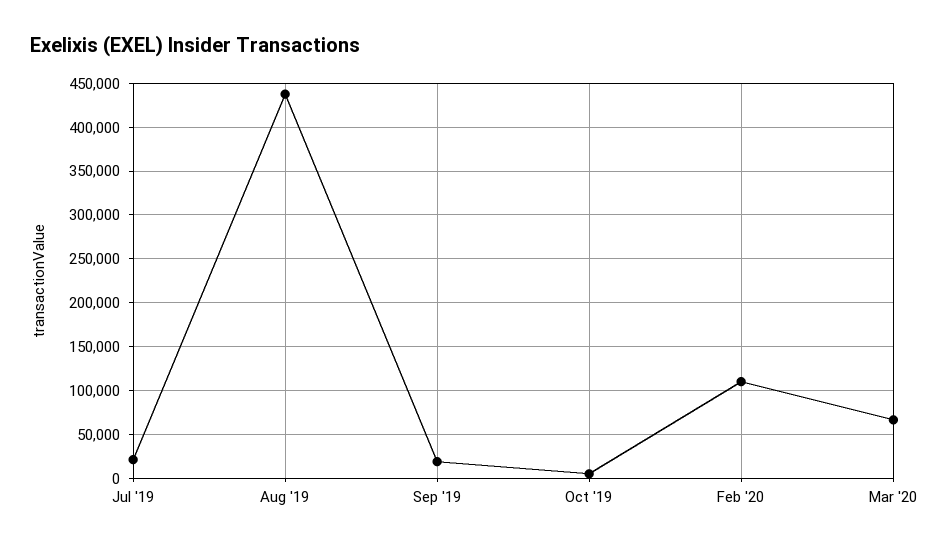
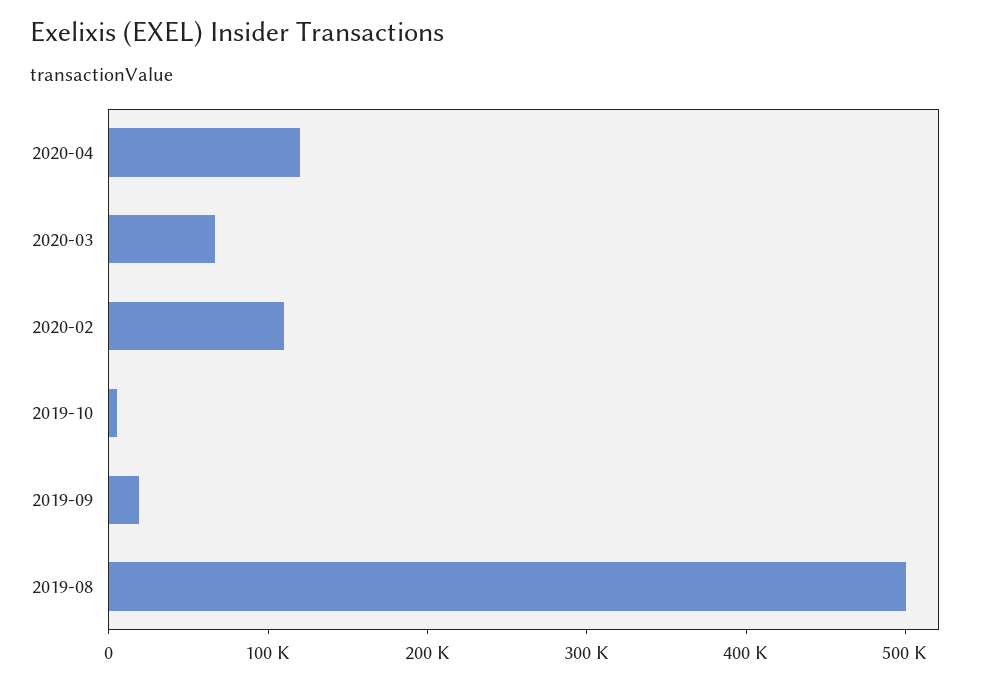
Jul '19: 20000 -> none
Aug '19: 440000 -> 500000
2020-04: none -> 120000

